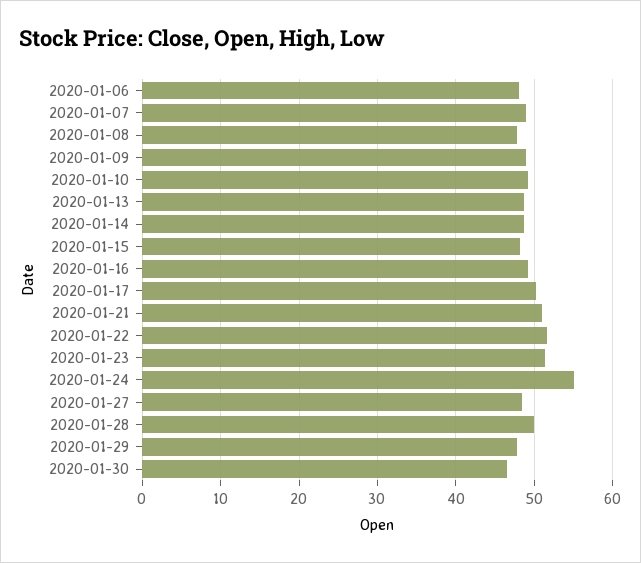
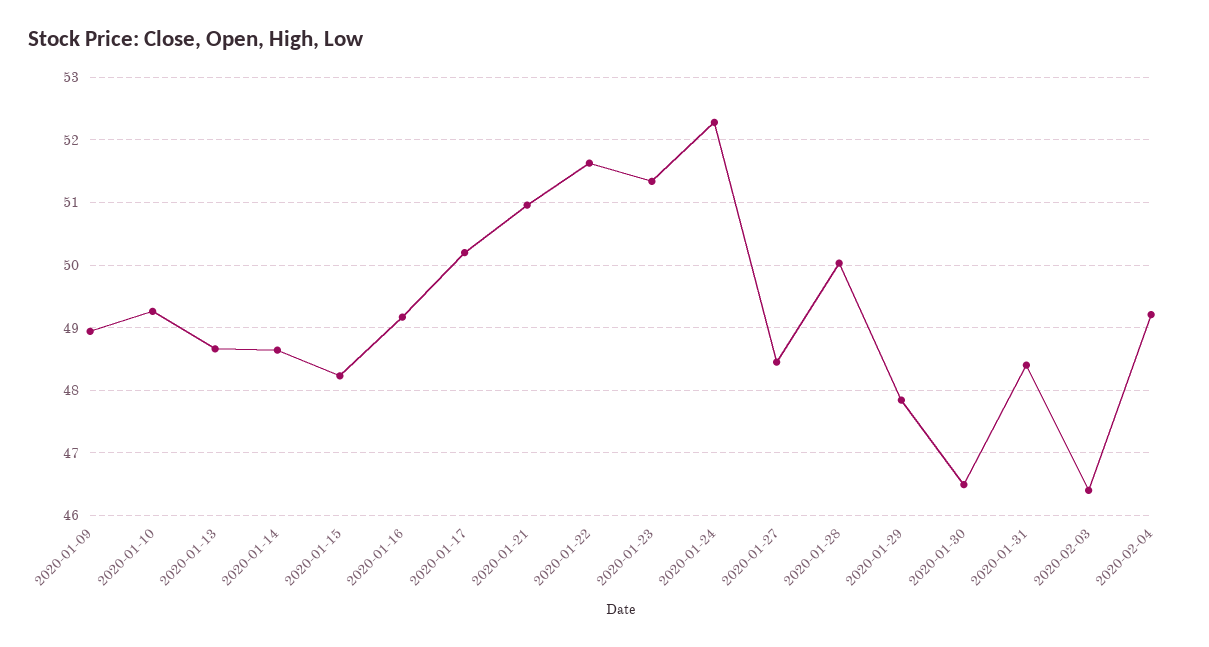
2020-01-06: 48 -> none
2020-01-07: 49 -> none
2020-01-08: 48 -> none
2020-01-24: 55 -> 52.3
2020-01-31: none -> 48.4
2020-02-03: none -> 46.4
2020-02-04: none -> 49.2

